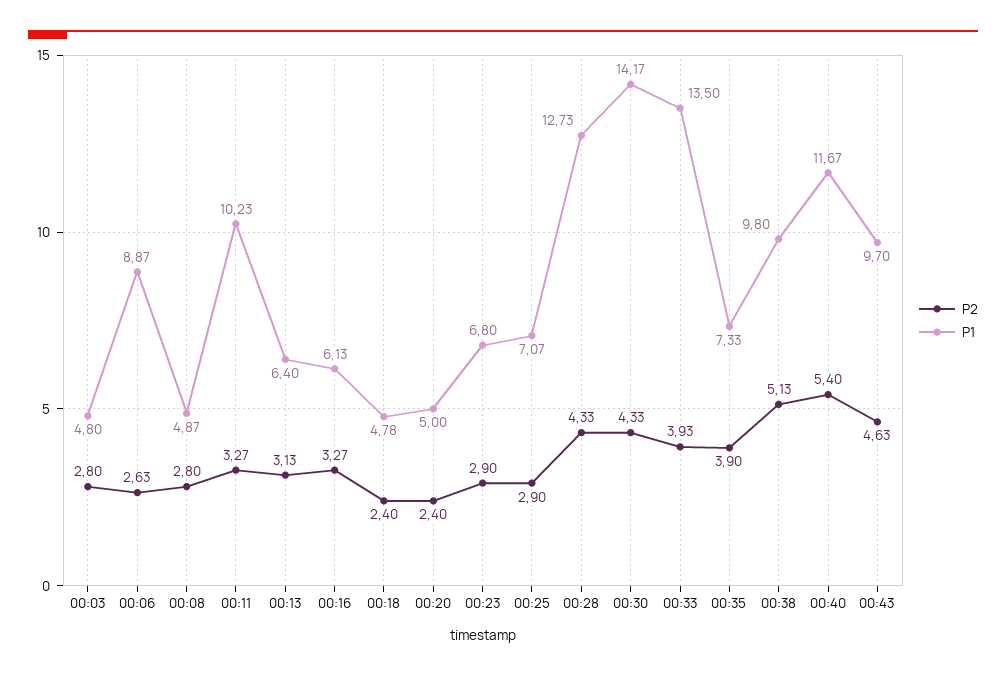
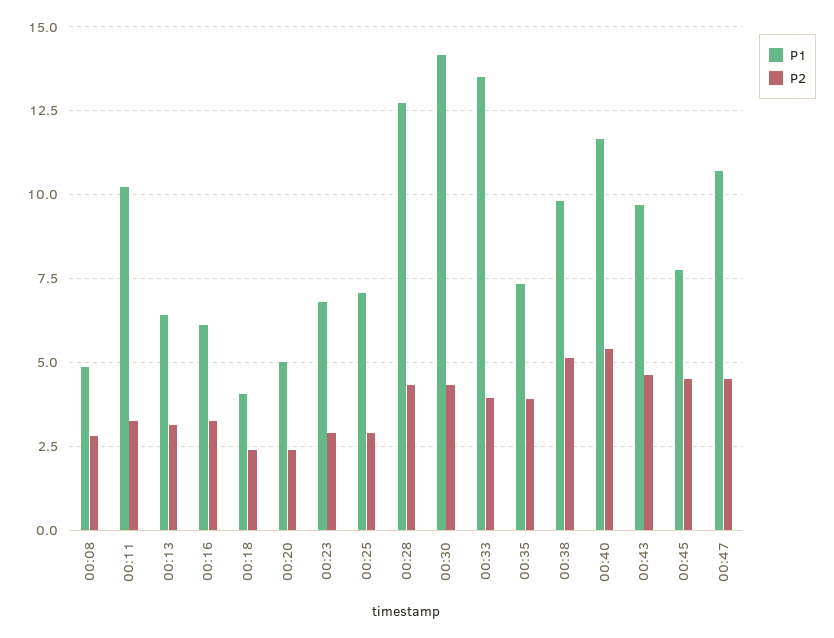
P2, 00:03: 2.8 -> none
P1, 00:03: 4.8 -> none
P2, 00:06: 2.63 -> none
P1, 00:06: 8.87 -> none
P1, 00:18: 4.78 -> 4
P1, 00:45: none -> 7.75
P2, 00:45: none -> 4.5
P1, 00:47: none -> 10.75
P2, 00:47: none -> 4.5

